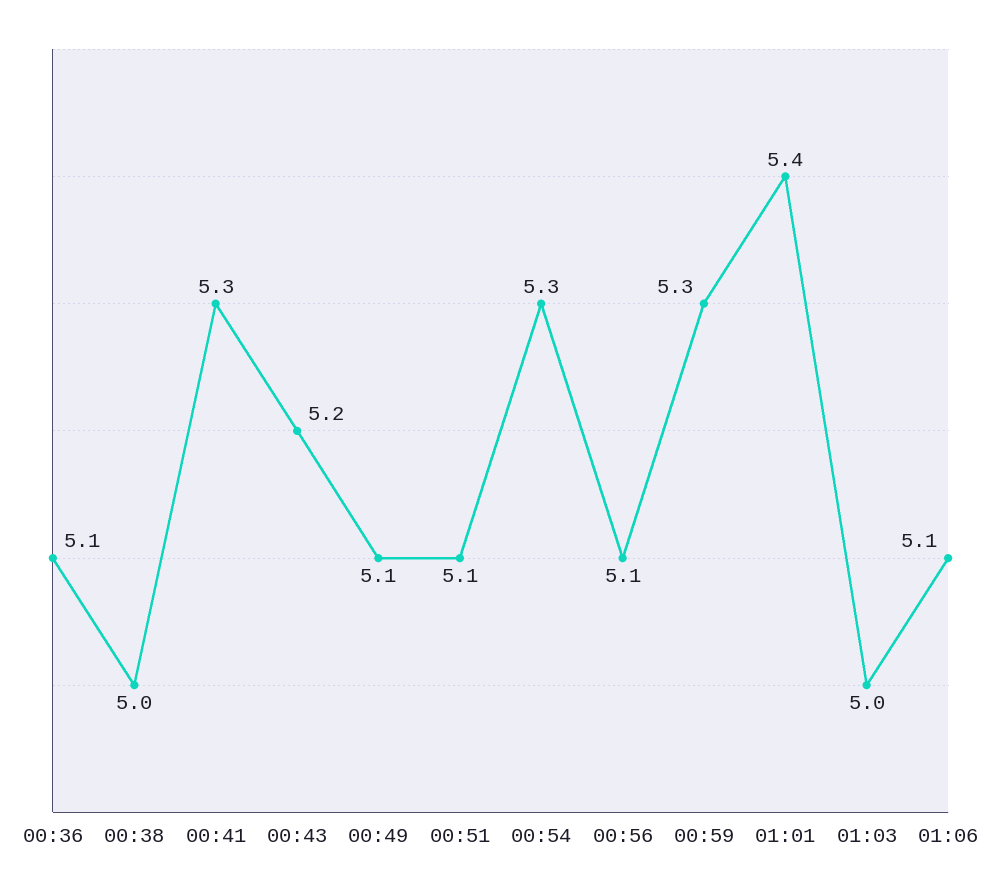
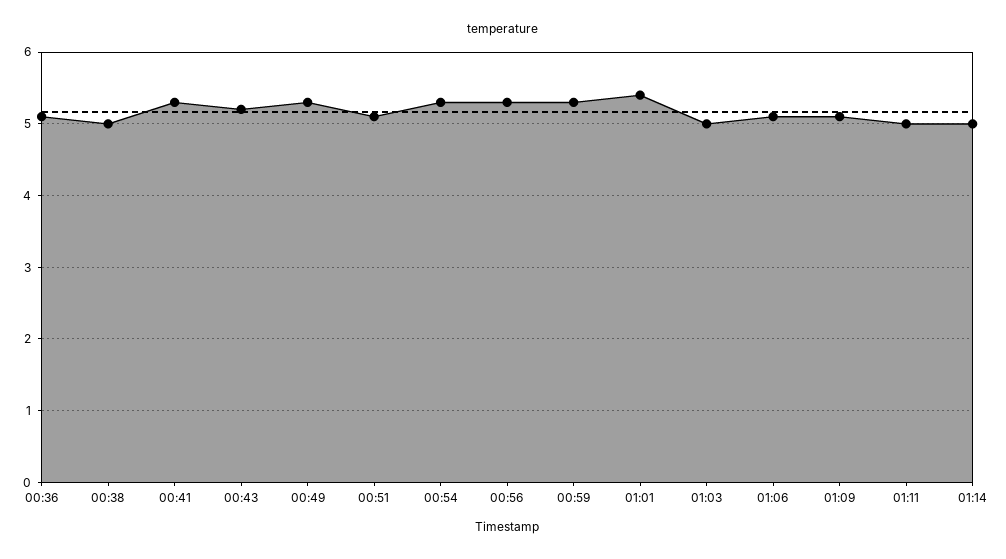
00:49: 5.1 -> 5.3
00:56: 5.1 -> 5.3
01:09: none -> 5.1
01:11: none -> 5
01:14: none -> 5

